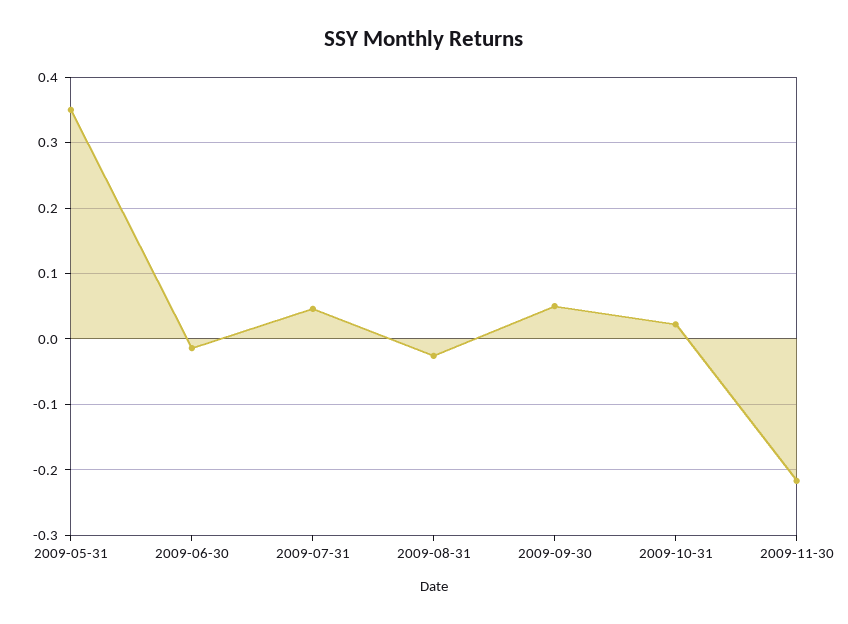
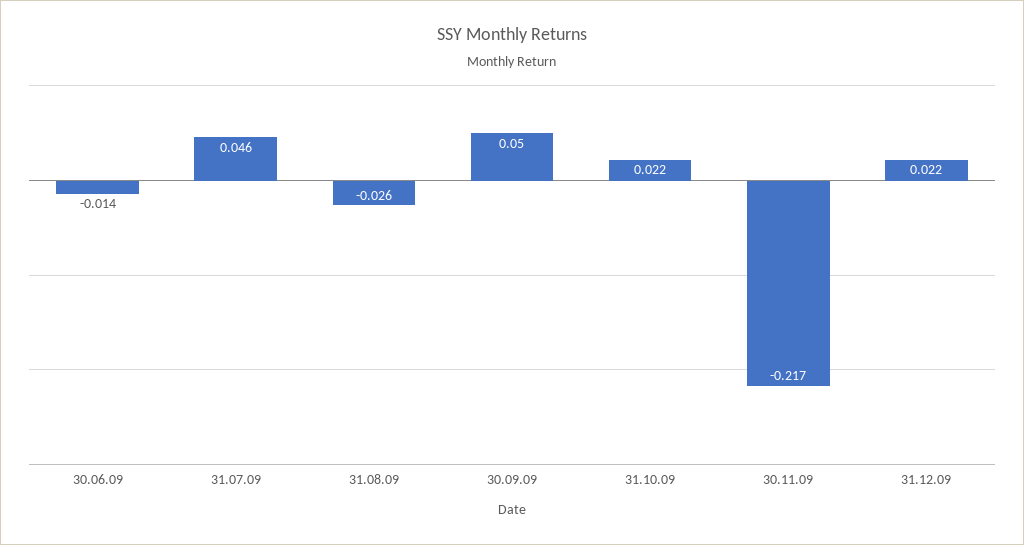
2009-05-31: 0.35 -> none
31.12.09: none -> 0.022

